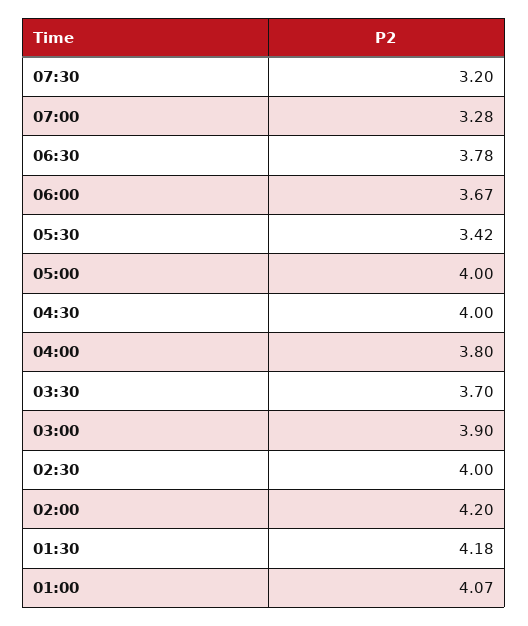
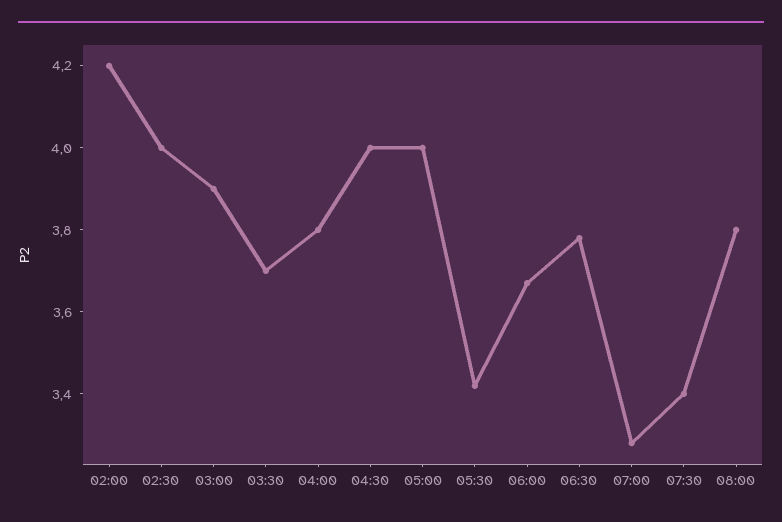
07:30: 3.2 -> 3.4
01:30: 4.18 -> none
01:00: 4.07 -> none
08:00: none -> 3.8

